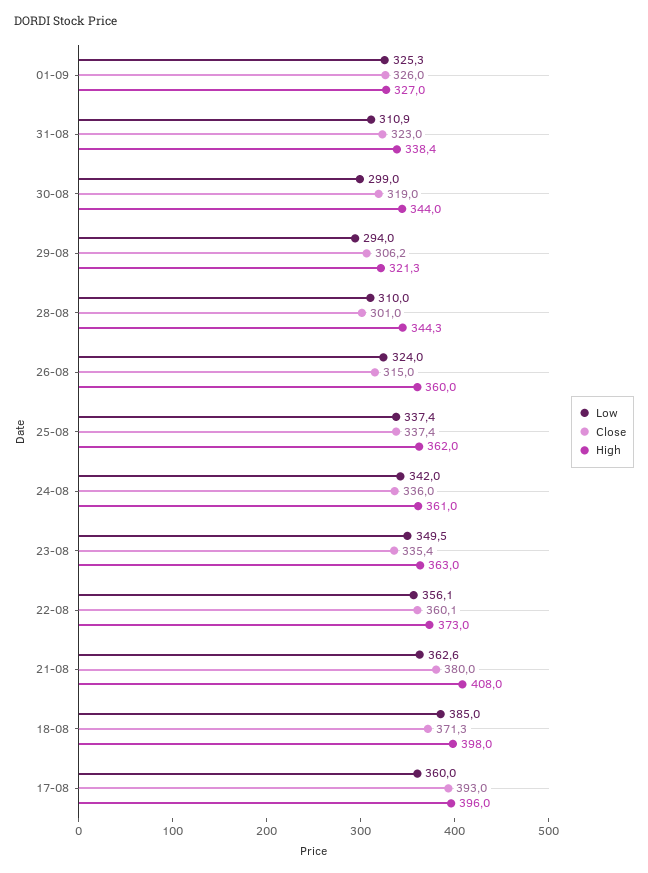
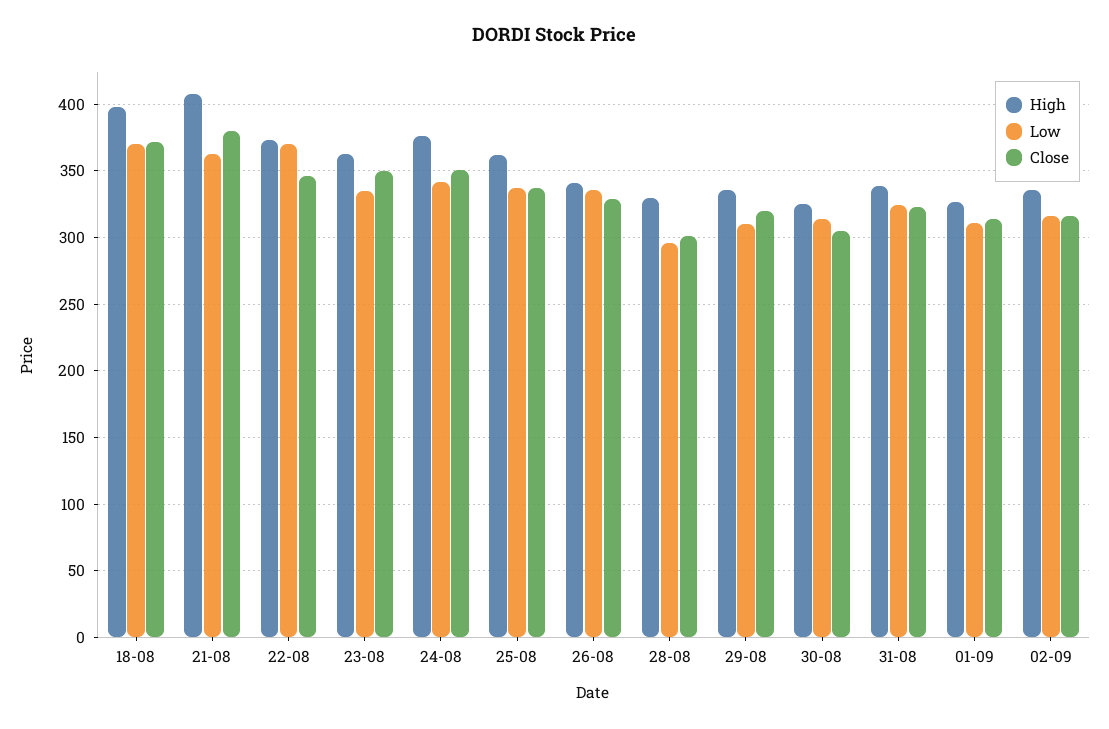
Low, 01-09: 325.3 -> 310
Close, 01-09: 326 -> 315
Low, 31-08: 310.9 -> 325
Low, 30-08: 299 -> 315
Close, 30-08: 319 -> 305
High, 30-08: 344 -> 325
Low, 29-08: 294 -> 310
Close, 29-08: 306.2 -> 320
High, 29-08: 321.3 -> 335
Low, 28-08: 310 -> 295
High, 28-08: 344.3 -> 330
Low, 26-08: 324 -> 335
Close, 26-08: 315 -> 330
High, 26-08: 360 -> 340
Close, 24-08: 336 -> 350
High, 24-08: 361 -> 375
Low, 23-08: 349.5 -> 335
Close, 23-08: 335.4 -> 350
Low, 22-08: 356.1 -> 370
Close, 22-08: 360.1 -> 345
Low, 18-08: 385 -> 370
Low, 17-08: 360 -> none
Close, 17-08: 393 -> none
High, 17-08: 396 -> none
High, 02-09: none -> 335
Low, 02-09: none -> 315
Close, 02-09: none -> 315

